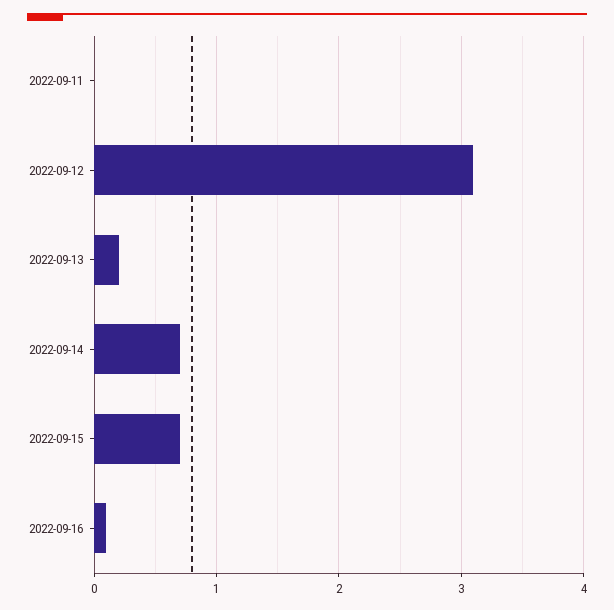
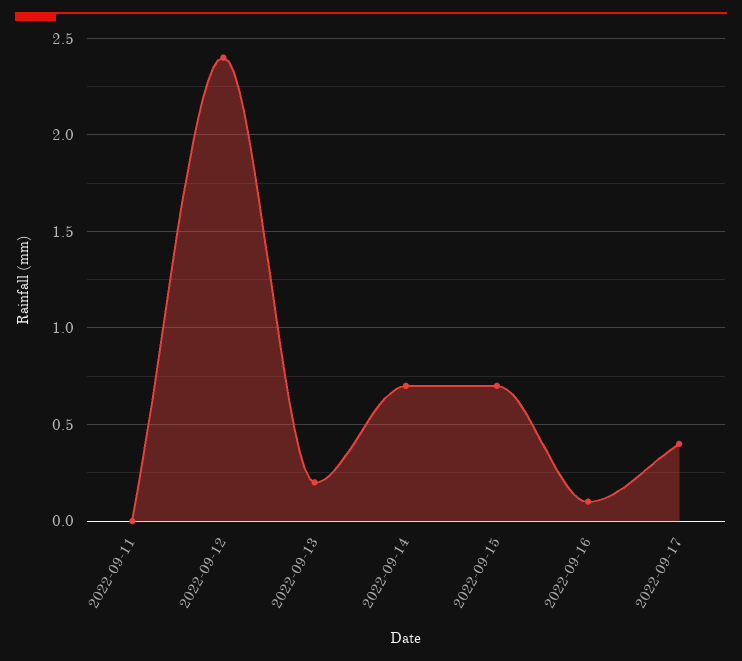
2022-09-12: 3.1 -> 2.4
2022-09-17: none -> 0.4

